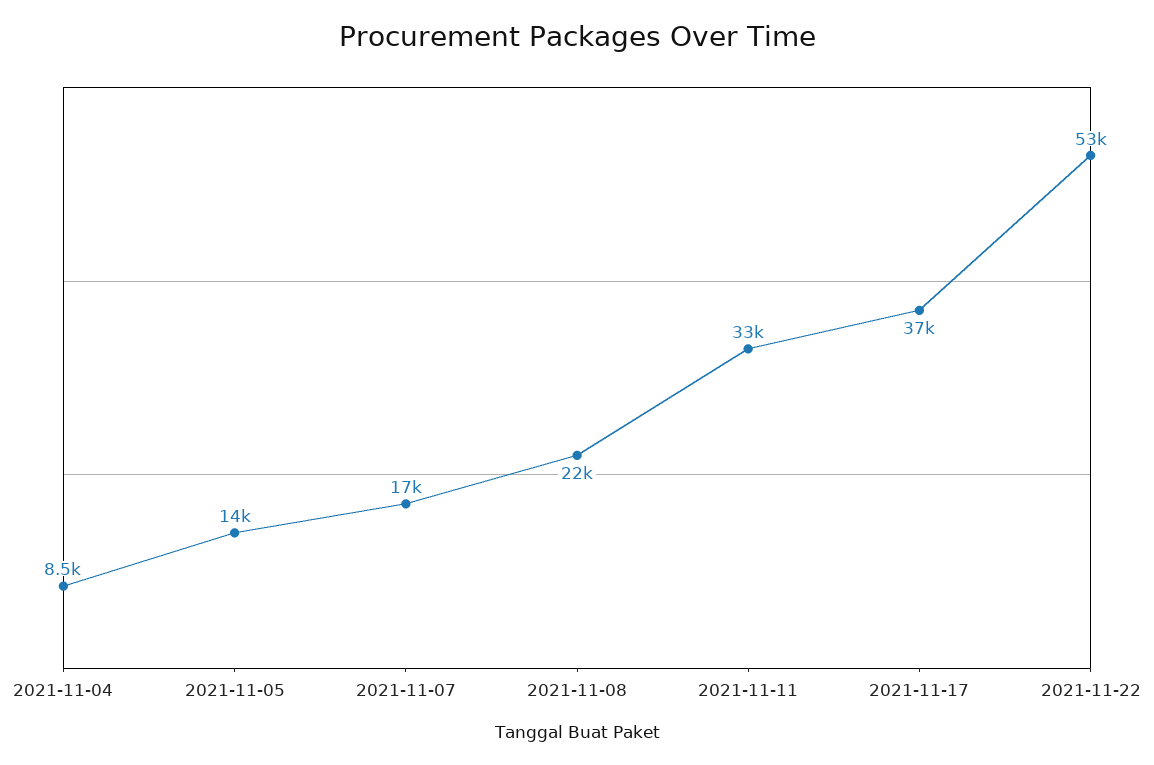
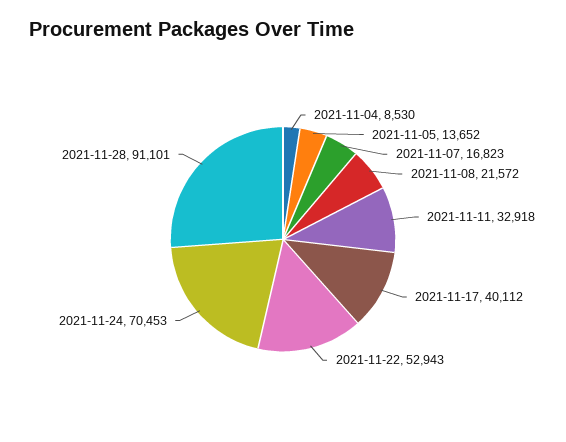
2021-11-17: 37000 -> 40112
2021-11-24: none -> 70453
2021-11-28: none -> 91101

